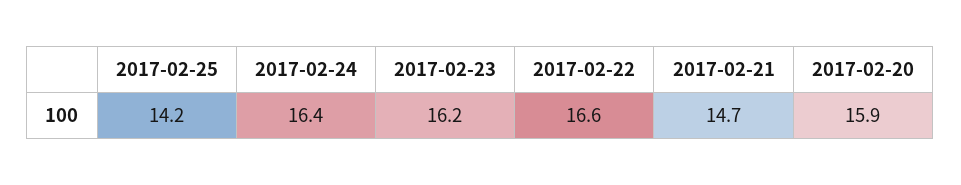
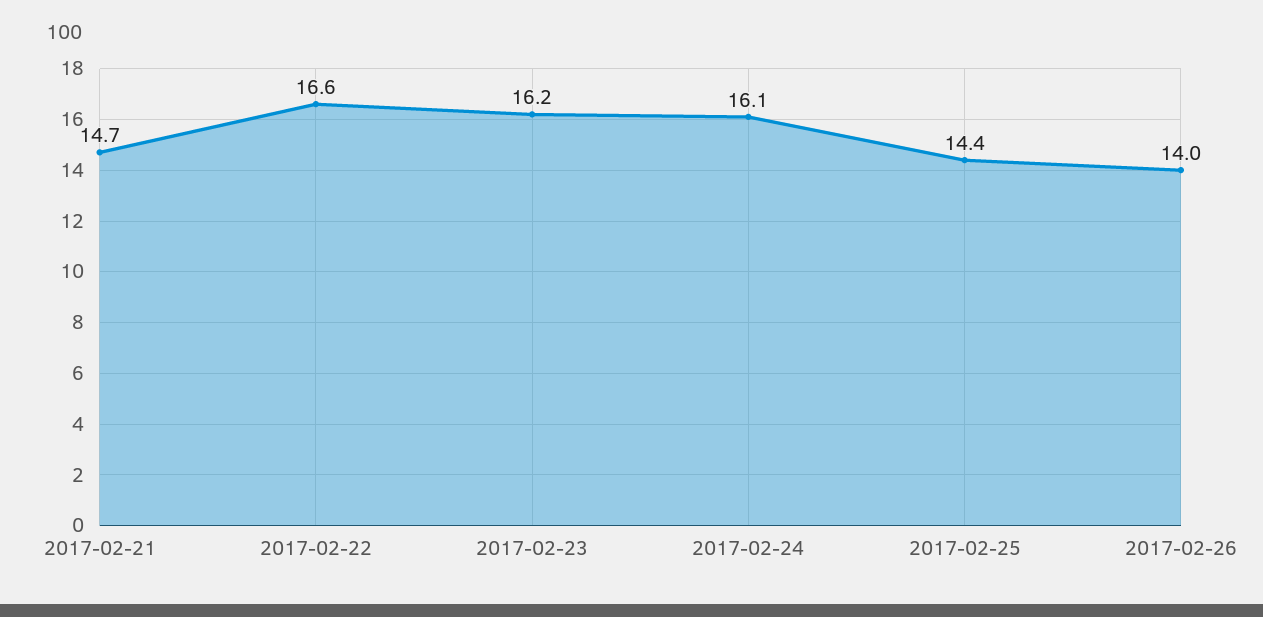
2017-02-25: 14.2 -> 14.4
2017-02-24: 16.4 -> 16.1
2017-02-20: 15.9 -> none
2017-02-26: none -> 14

